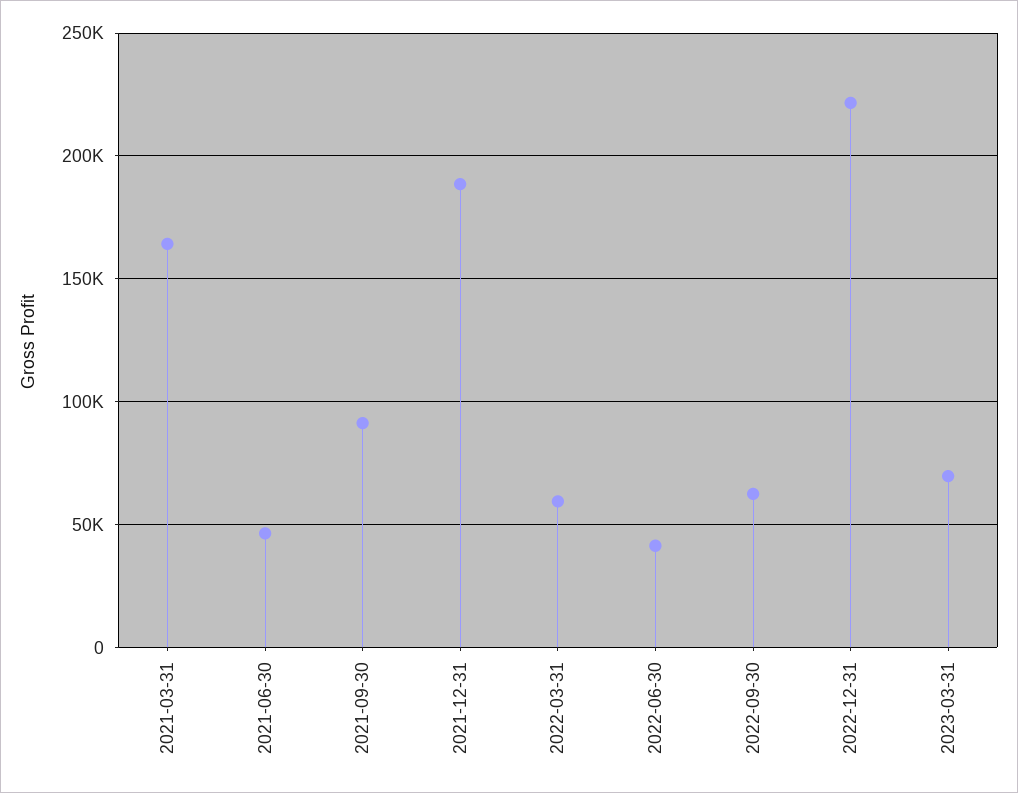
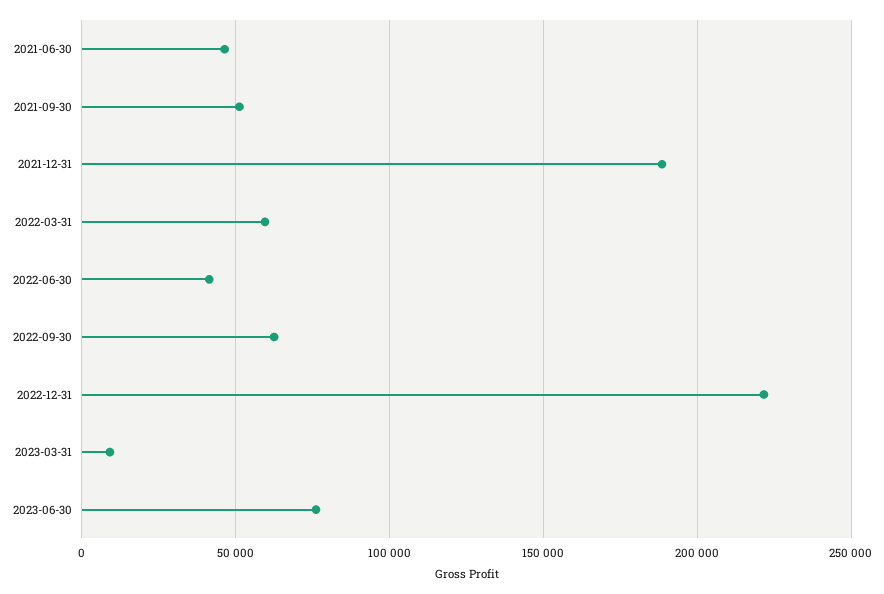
2021-03-31: 165000 -> none
2021-09-30: 90000 -> 50000
2023-03-31: 70000 -> 10000
2023-06-30: none -> 75000

